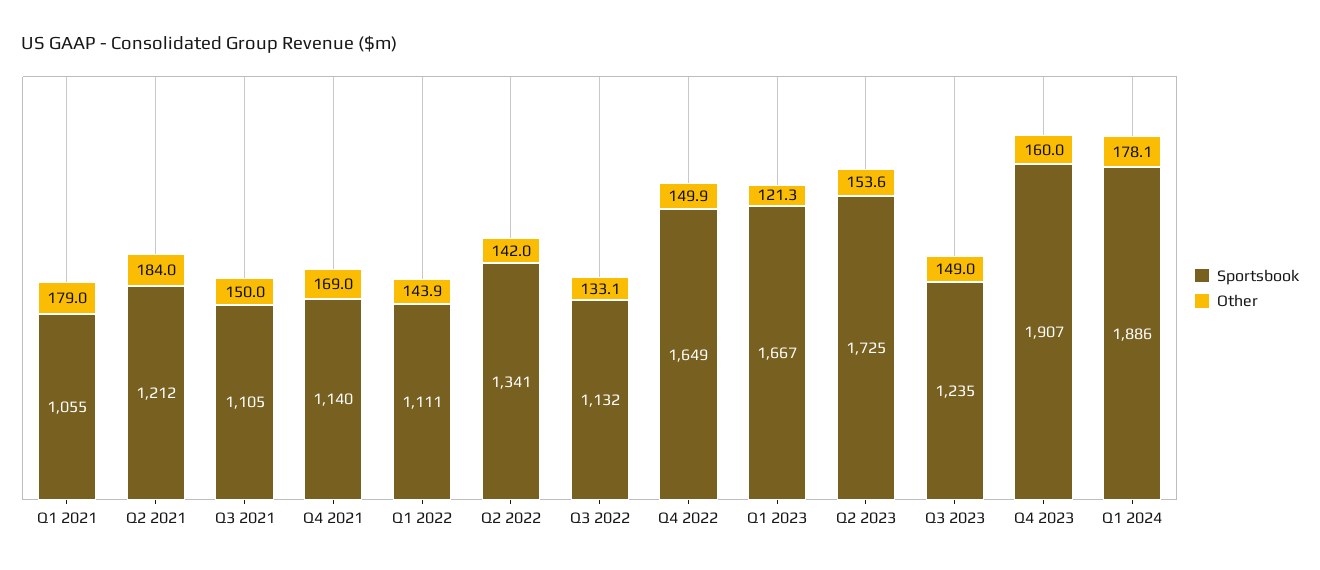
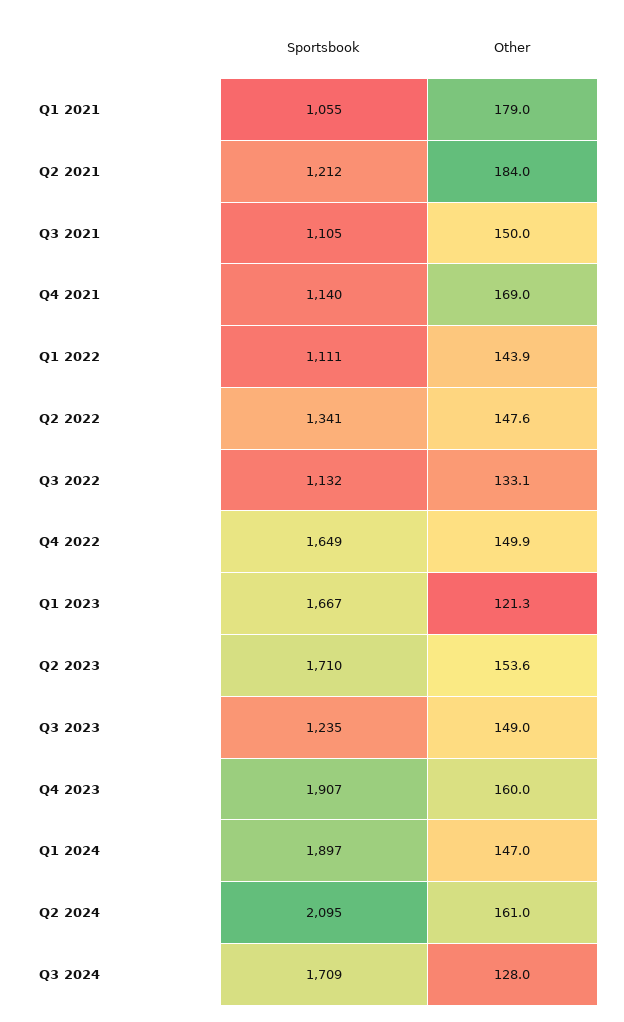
Other, Q2 2022: 142 -> 147.6
Sportsbook, Q2 2023: 1725 -> 1710
Sportsbook, Q1 2024: 1886 -> 1897
Other, Q1 2024: 178.1 -> 147
Sportsbook, Q2 2024: none -> 2095
Other, Q2 2024: none -> 161
Sportsbook, Q3 2024: none -> 1709
Other, Q3 2024: none -> 128

